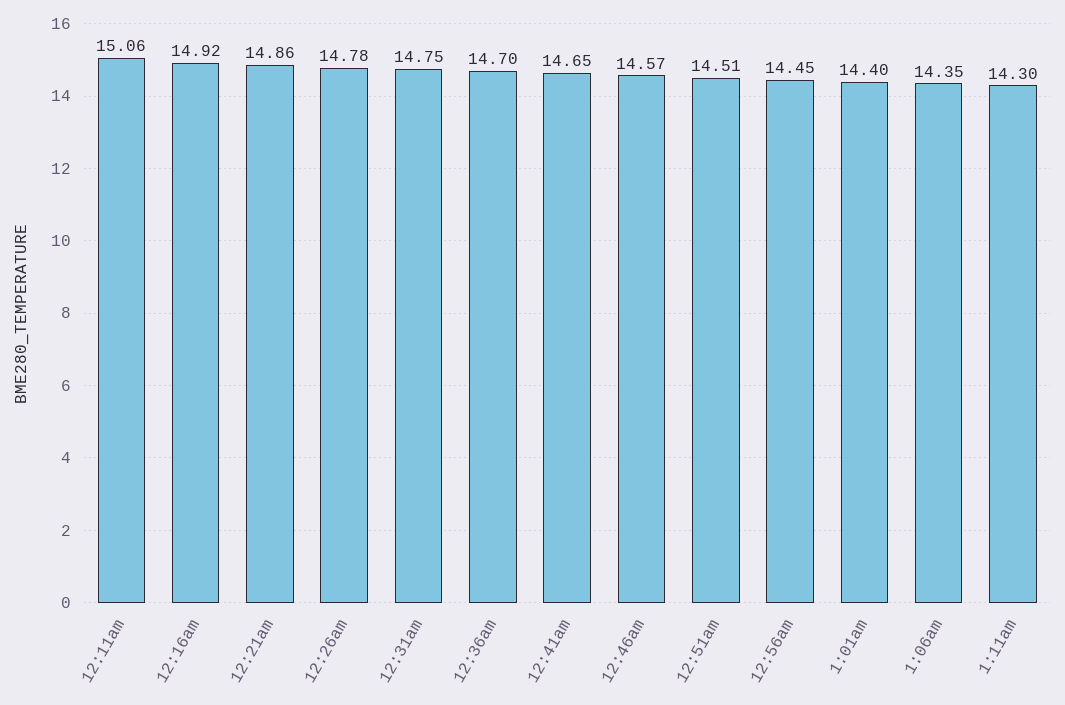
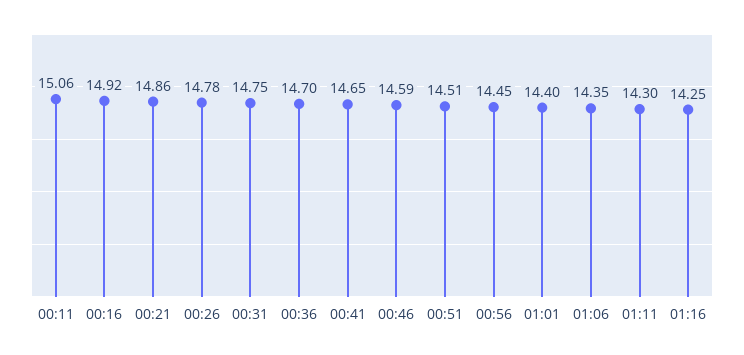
12:46am: 14.57 -> 14.59
01:16: none -> 14.25

